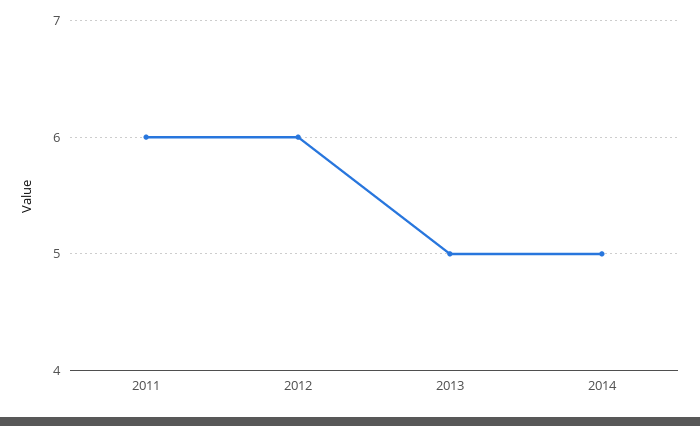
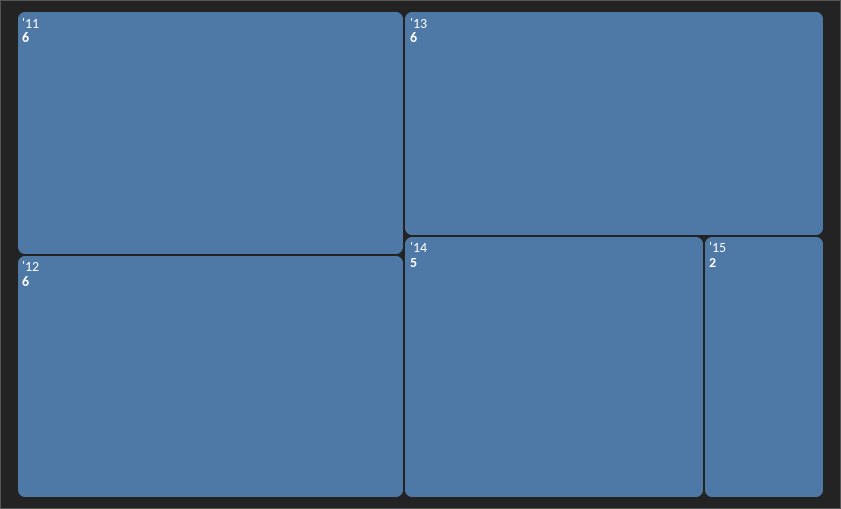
2013: 5 -> 6
'15: none -> 2

